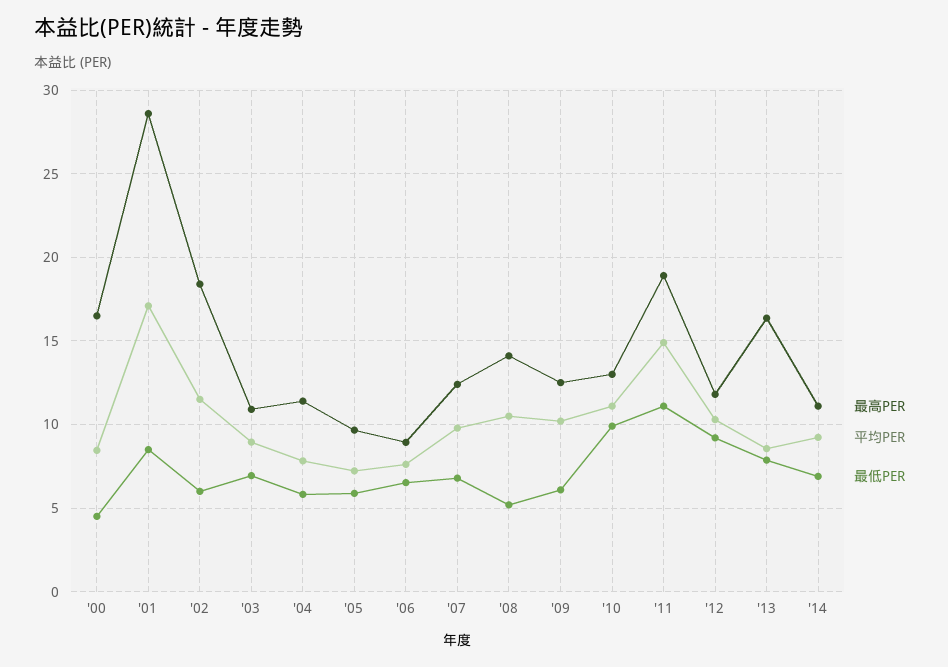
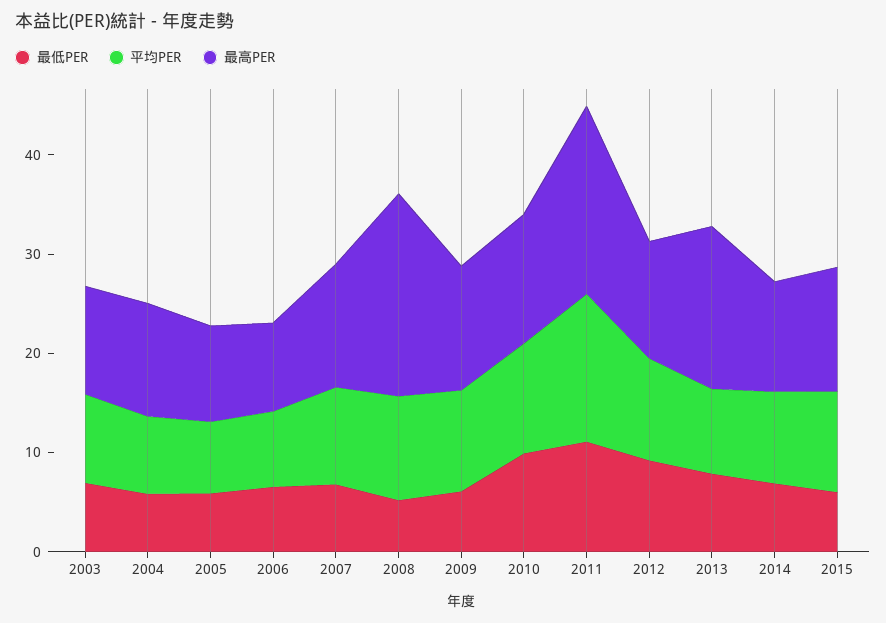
最高PER, '00: 16.5 -> none
平均PER, '00: 8.5 -> none
最低PER, '00: 4.5 -> none
最高PER, '01: 28.5 -> none
平均PER, '01: 17 -> none
最低PER, '01: 8.5 -> none
最高PER, '02: 18.5 -> none
平均PER, '02: 11.5 -> none
最低PER, '02: 6 -> none
最高PER, '08: 14 -> 20
最低PER, 2015: none -> 6
平均PER, 2015: none -> 10
最高PER, 2015: none -> 12

